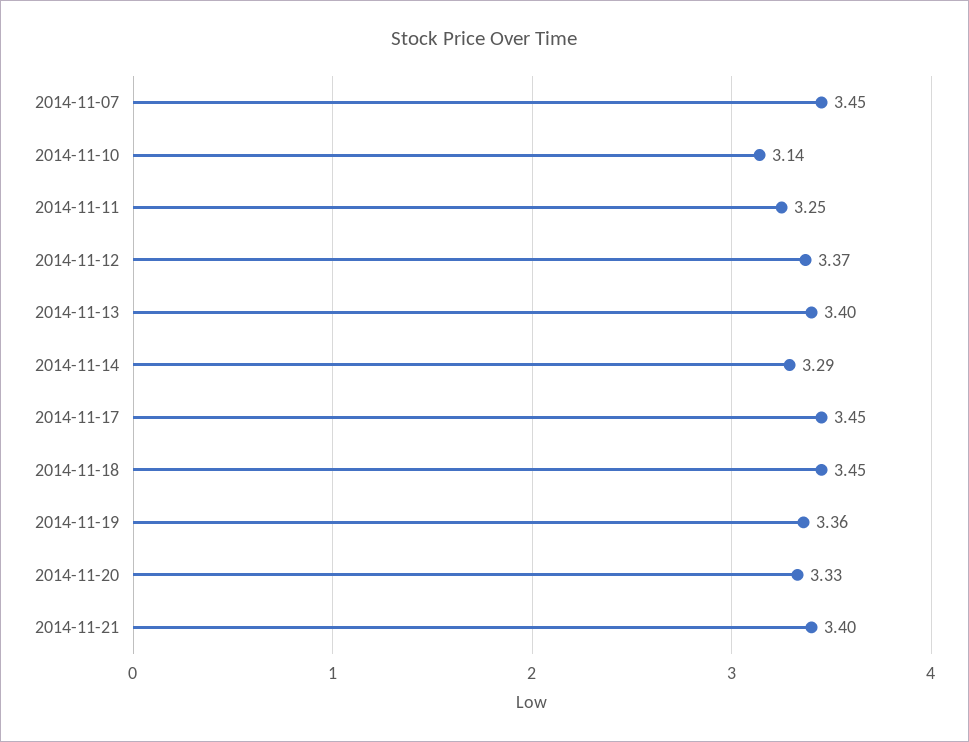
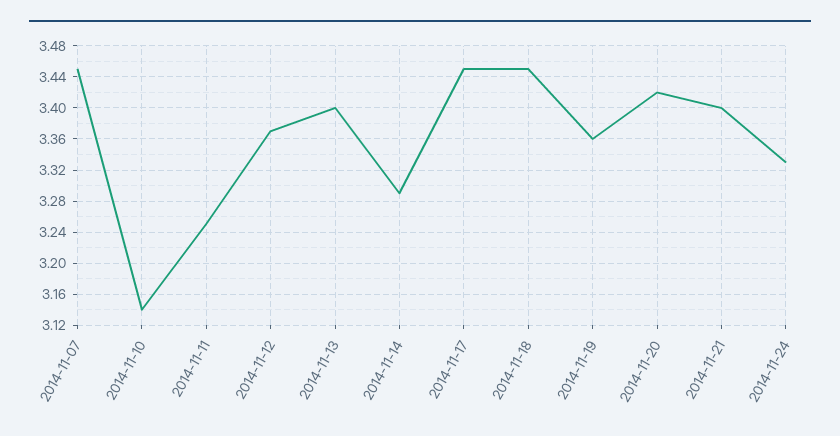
2014-11-20: 3.33 -> 3.42
2014-11-24: none -> 3.33

